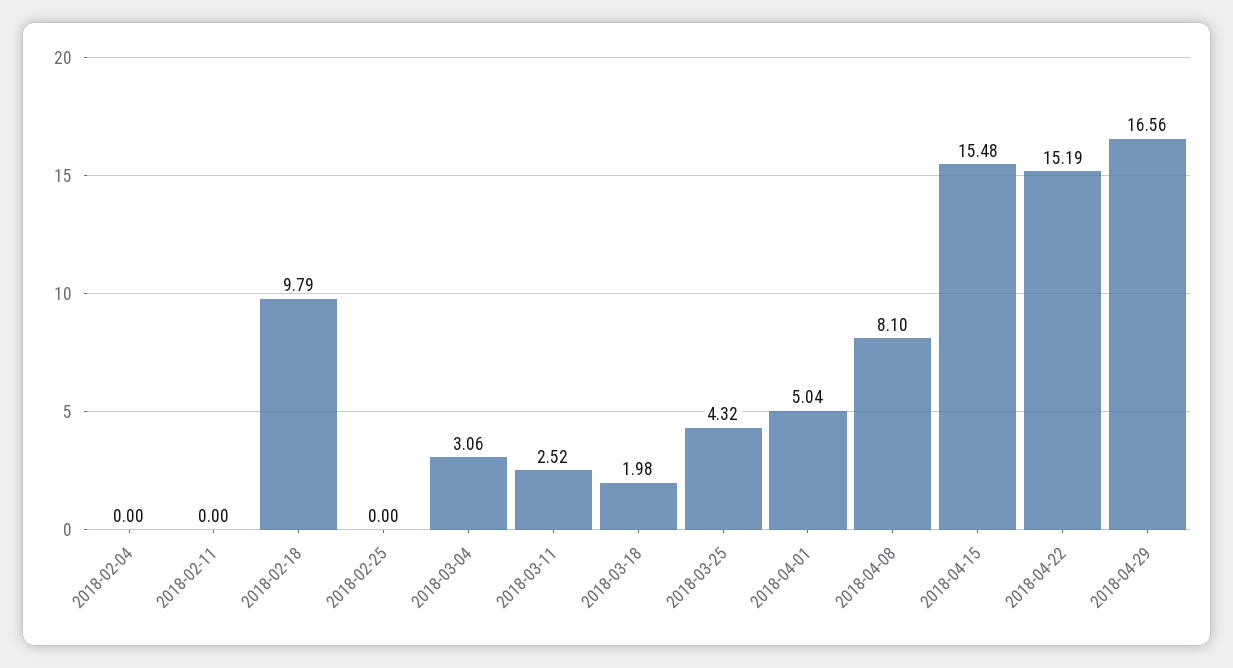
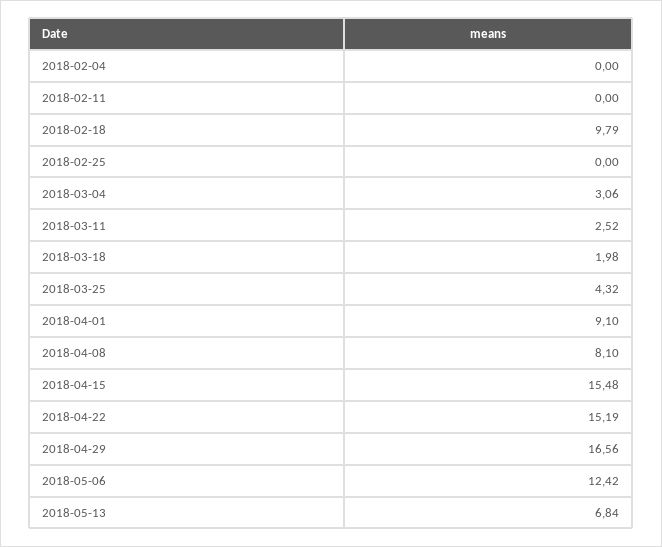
2018-04-01: 5.04 -> 9.1
2018-05-06: none -> 12.42
2018-05-13: none -> 6.84

